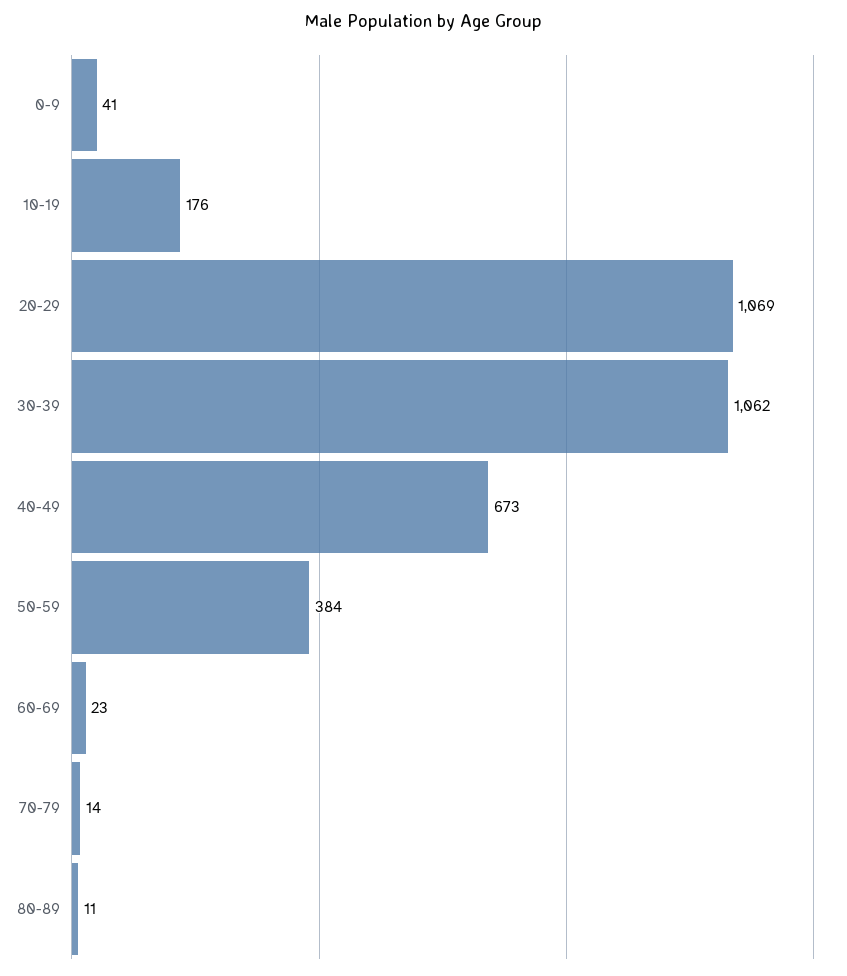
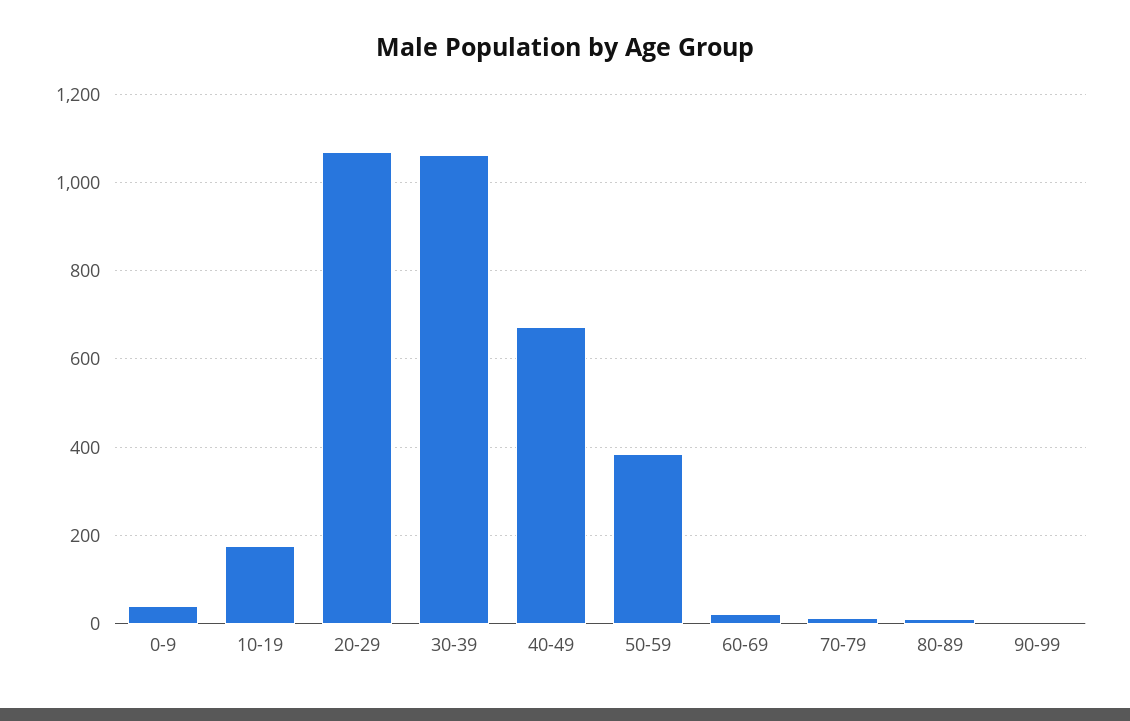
90-99: none -> 0

